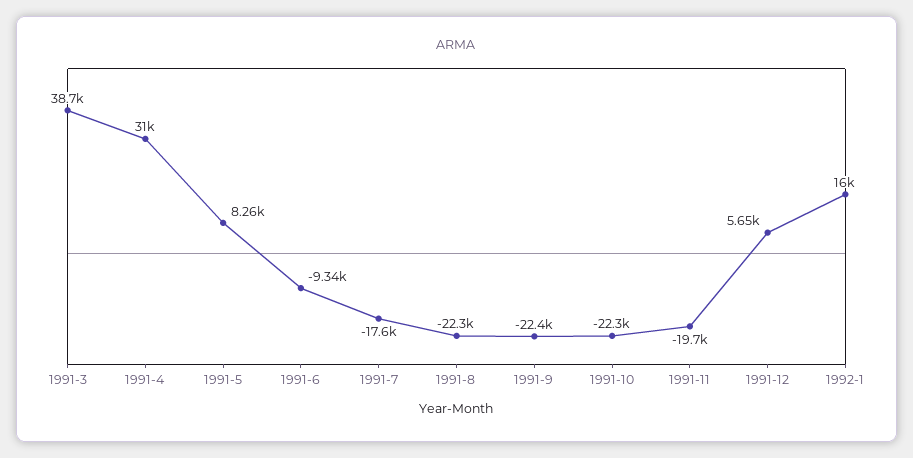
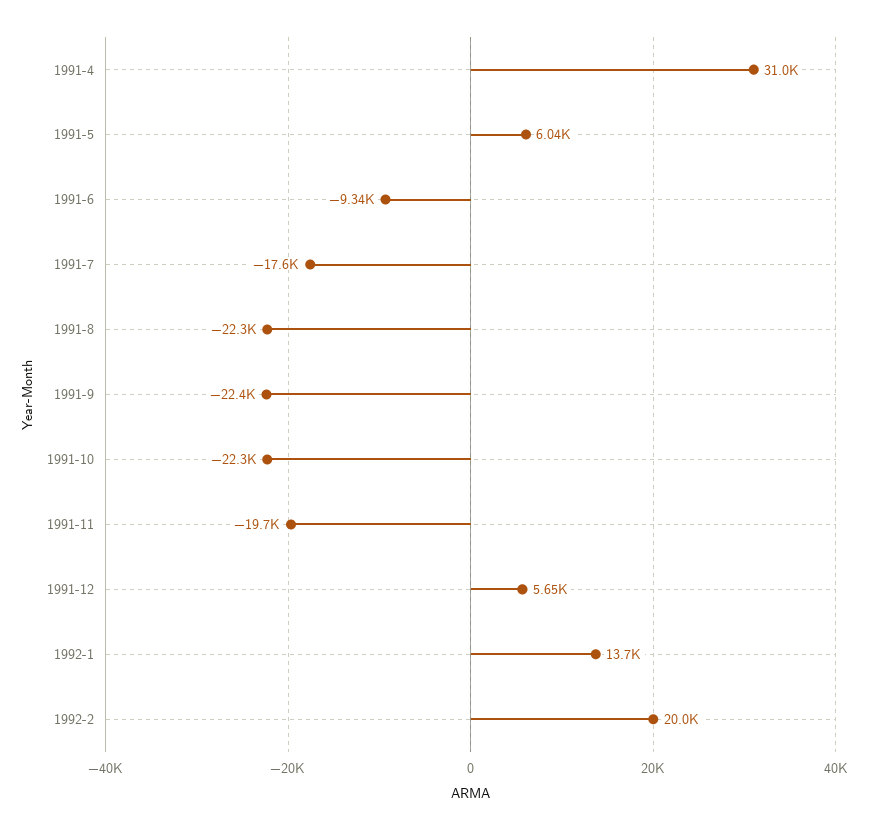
1991-3: 38700 -> none
1991-5: 8260 -> 6040
1992-1: 16000 -> 13700
1992-2: none -> 20000

